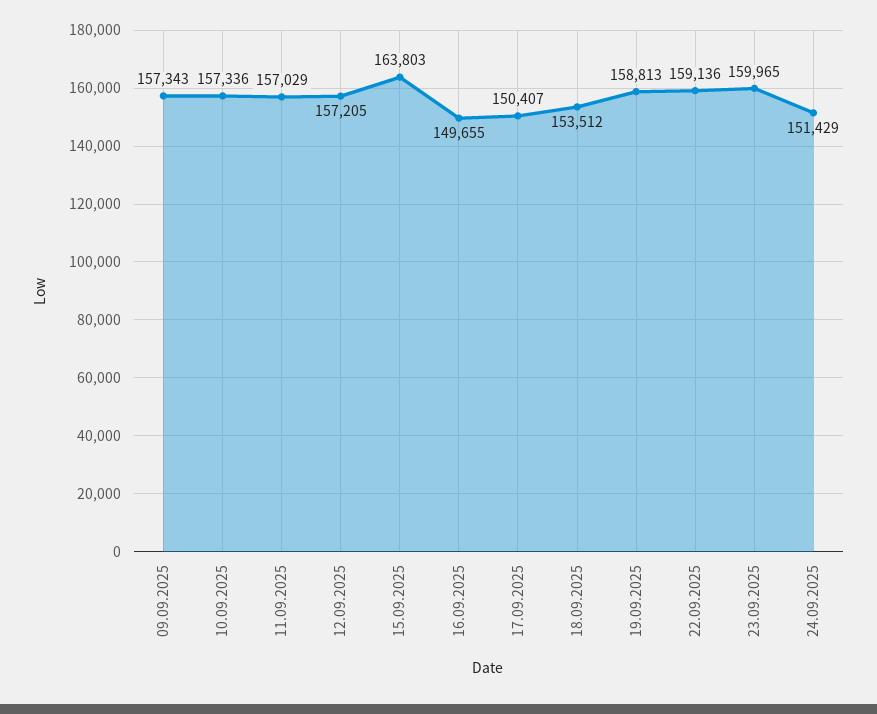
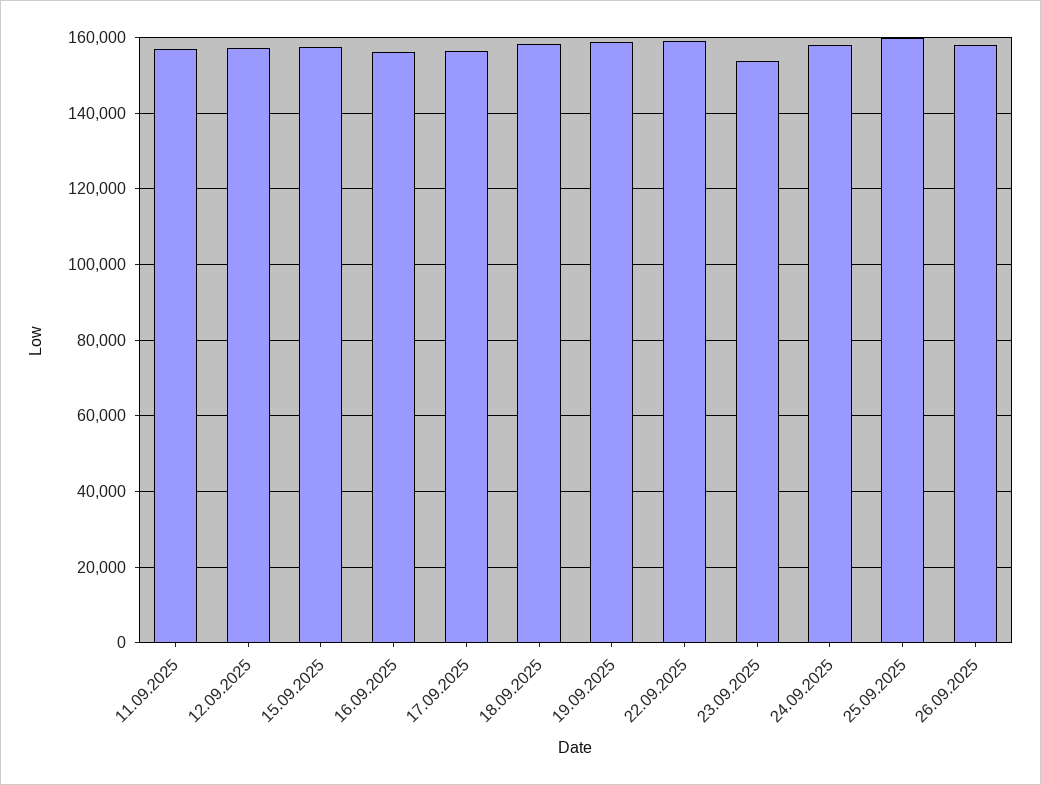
09.09.2025: 157343 -> none
10.09.2025: 157336 -> none
15.09.2025: 163803 -> 158000
16.09.2025: 149655 -> 156000
17.09.2025: 150407 -> 156000
18.09.2025: 153512 -> 158000
23.09.2025: 159965 -> 154000
24.09.2025: 151429 -> 158000
25.09.2025: none -> 160000
26.09.2025: none -> 158000

